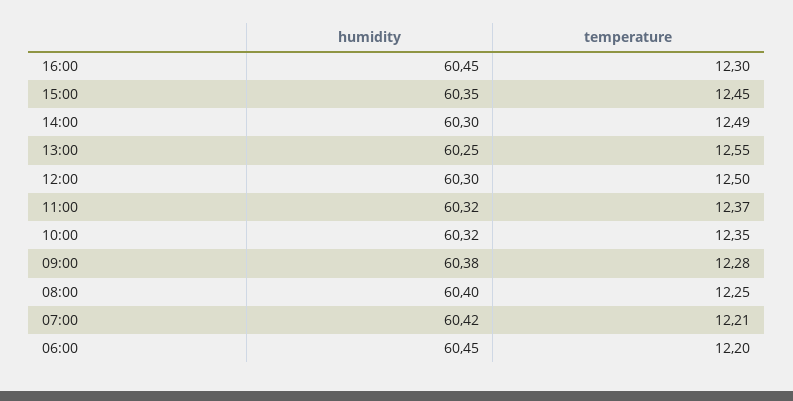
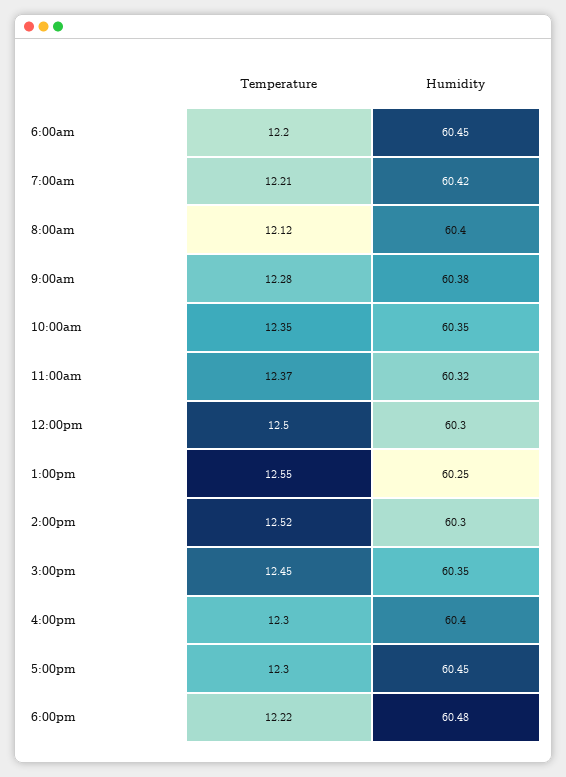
humidity, 16:00: 60.45 -> 60.4
temperature, 14:00: 12.49 -> 12.52
humidity, 10:00: 60.32 -> 60.35
temperature, 08:00: 12.25 -> 12.12
temperature, 5:00pm: none -> 12.3
humidity, 5:00pm: none -> 60.45
temperature, 6:00pm: none -> 12.22
humidity, 6:00pm: none -> 60.48

